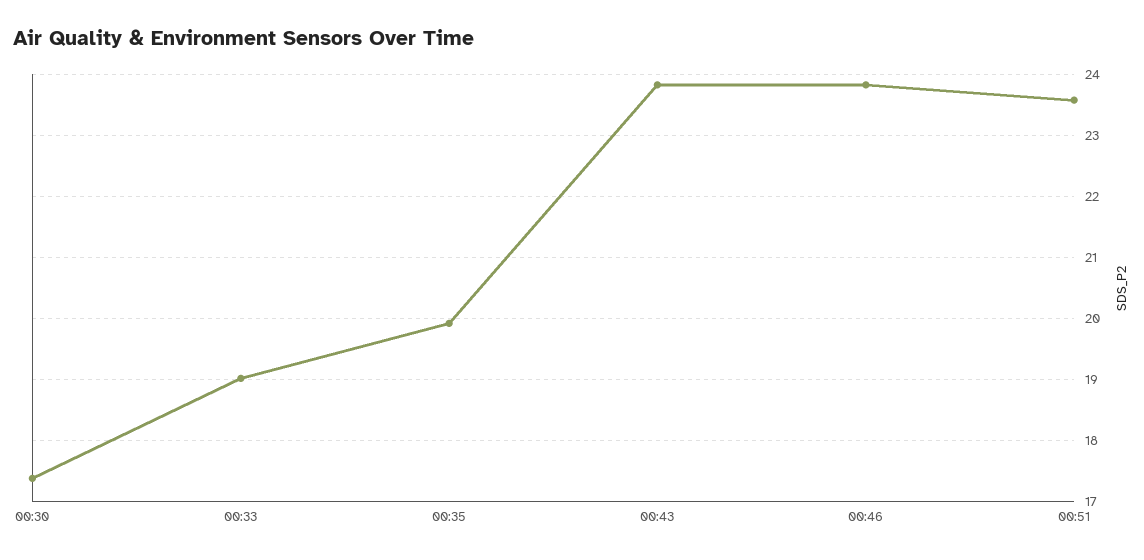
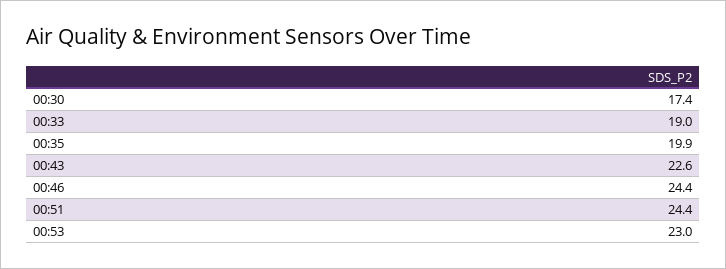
00:43: 23.8 -> 22.6
00:46: 23.8 -> 24.4
00:51: 23.6 -> 24.4
00:53: none -> 23

